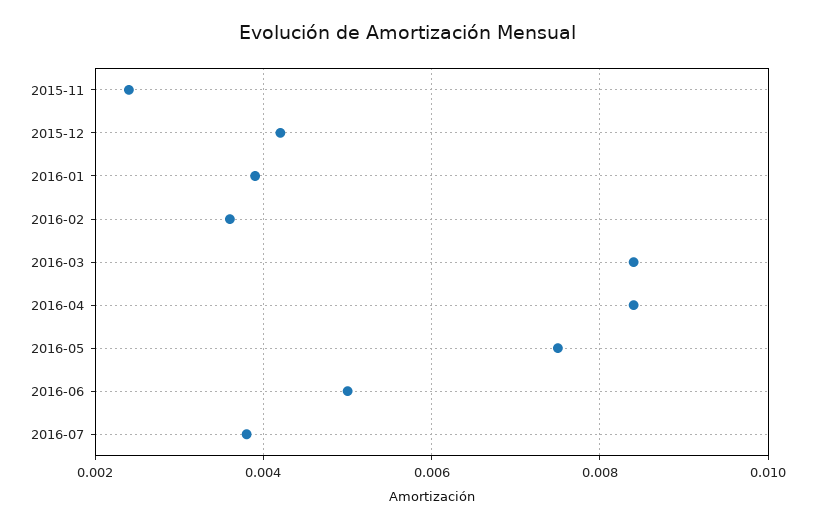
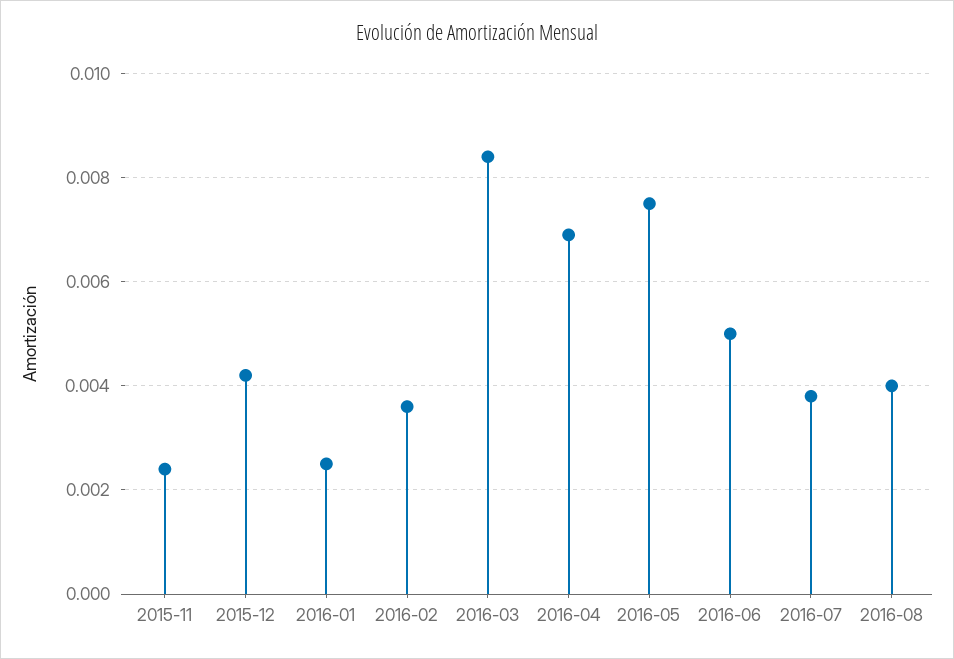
2016-01: 0.004 -> 0.0025
2016-04: 0.0085 -> 0.007
2016-08: none -> 0.004

